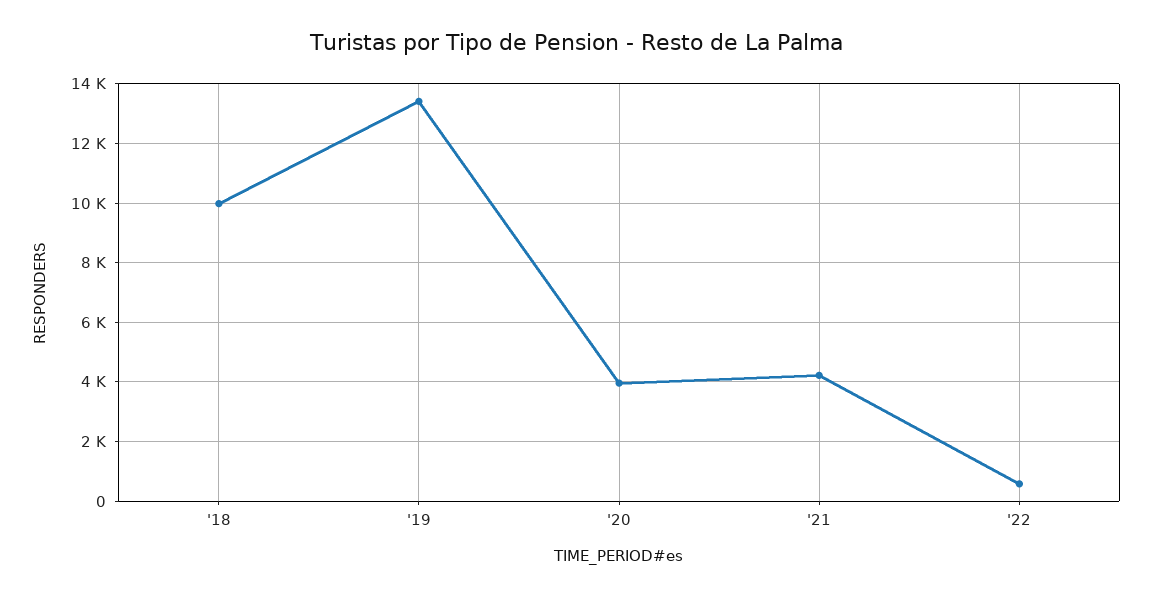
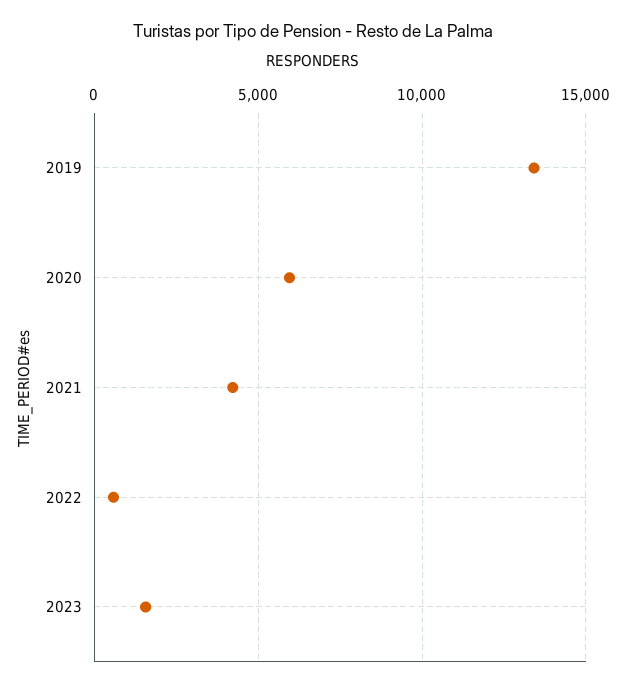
'18: 10000 -> none
'20: 4000 -> 6000
2023: none -> 1500

